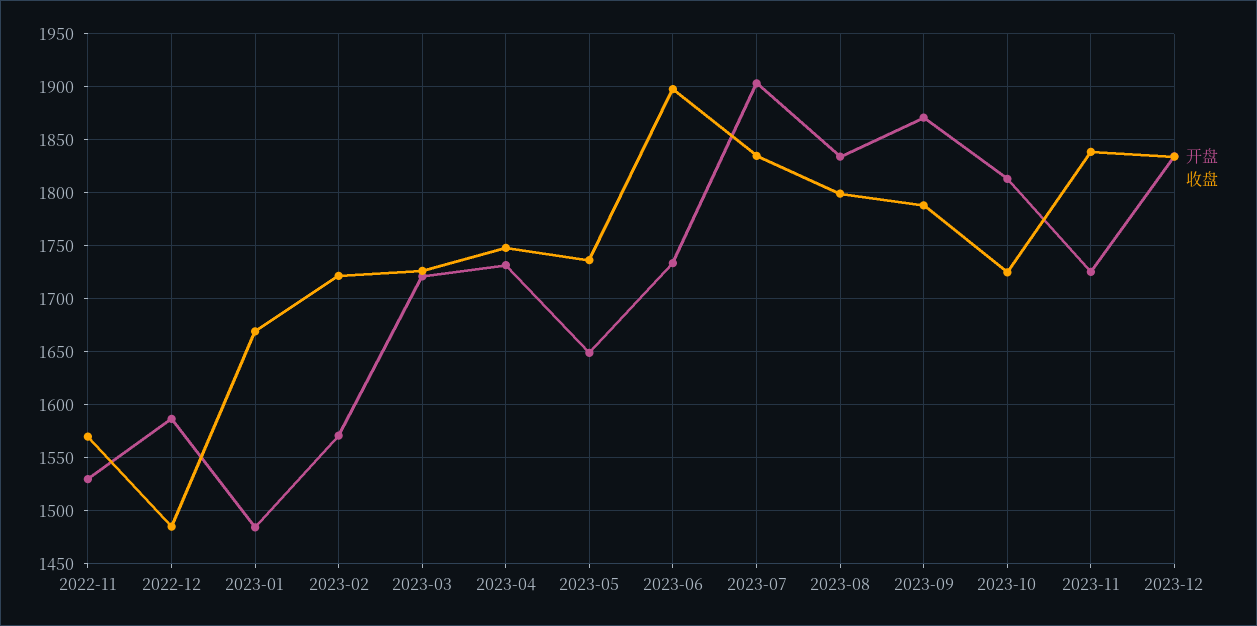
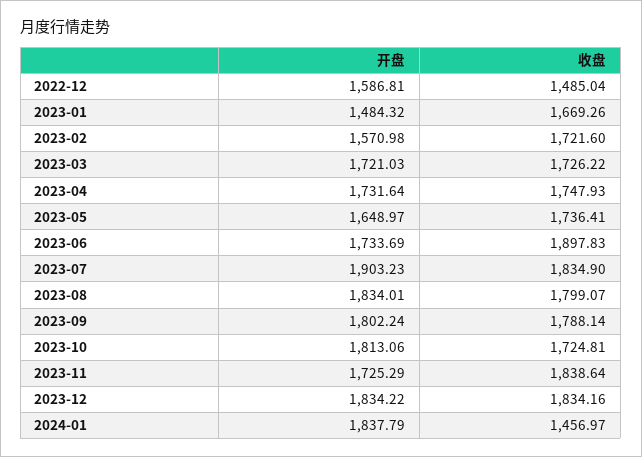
开盘, 2022-11: 1530 -> none
收盘, 2022-11: 1570 -> none
开盘, 2023-09: 1870 -> 1802.24
开盘, 2024-01: none -> 1837.79
收盘, 2024-01: none -> 1456.97

